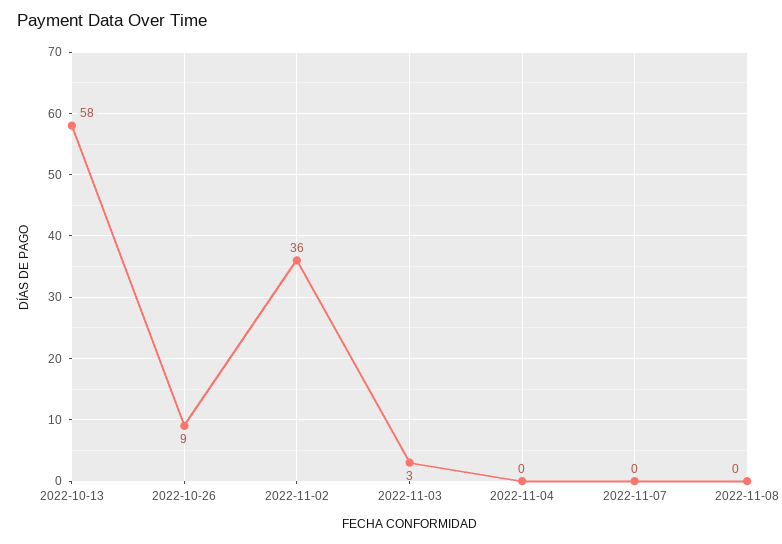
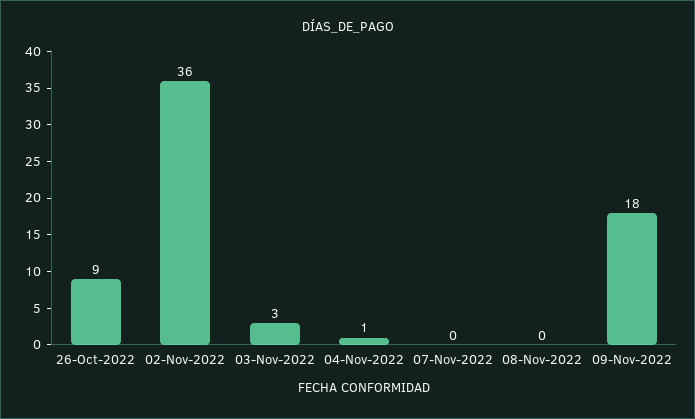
2022-10-13: 58 -> none
2022-11-04: 0 -> 1
09-Nov-2022: none -> 18

